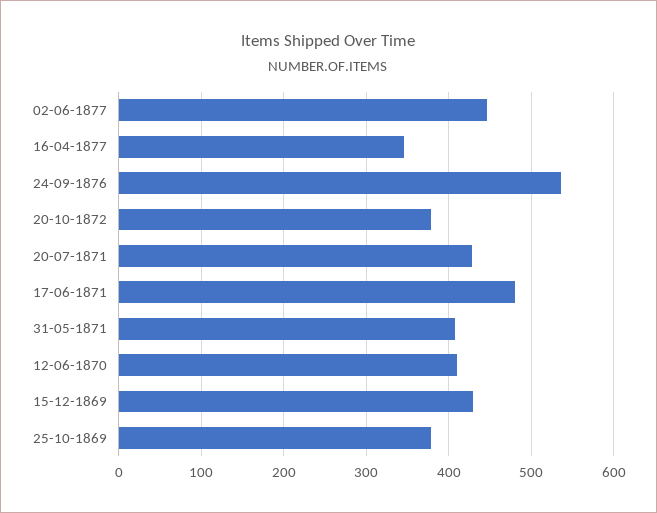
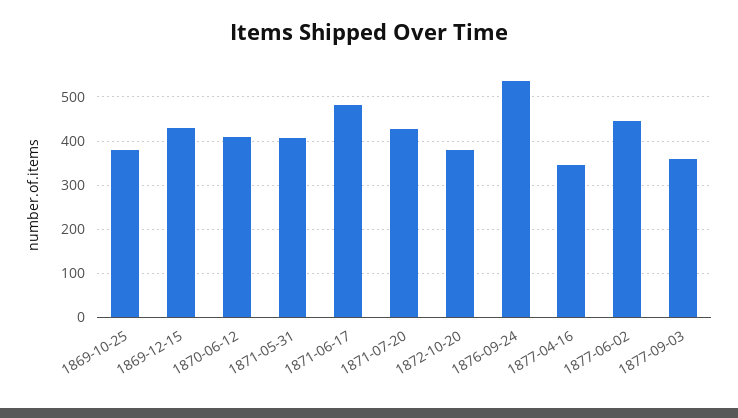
1877-09-03: none -> 360

